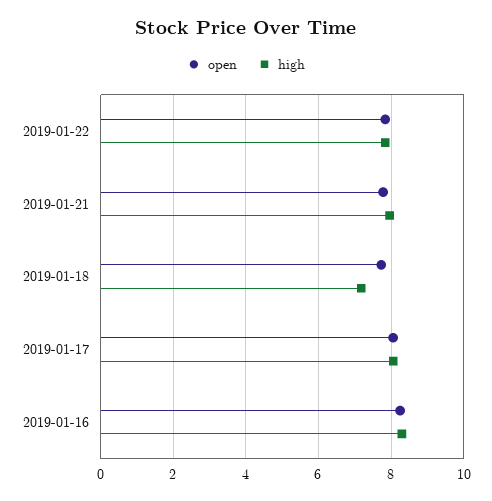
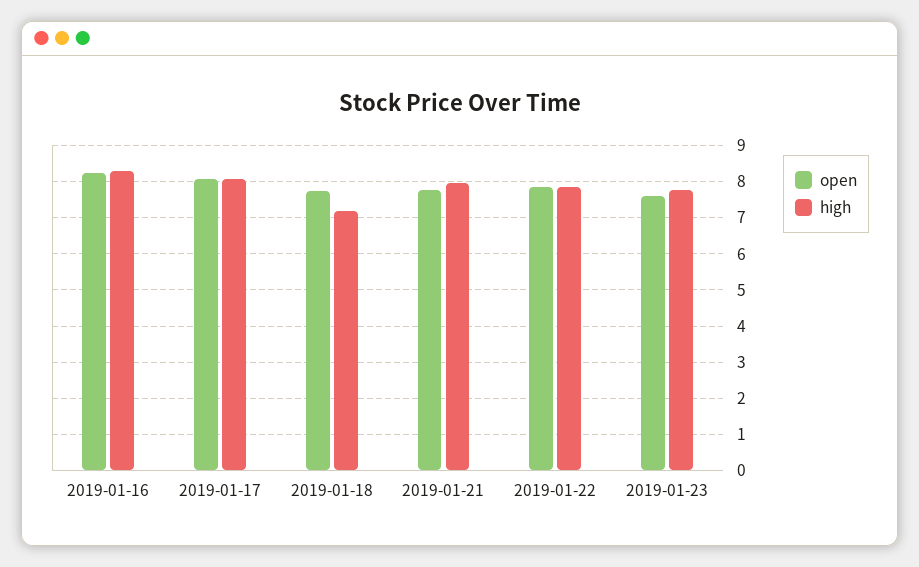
open, 2019-01-23: none -> 7.6
high, 2019-01-23: none -> 7.8

